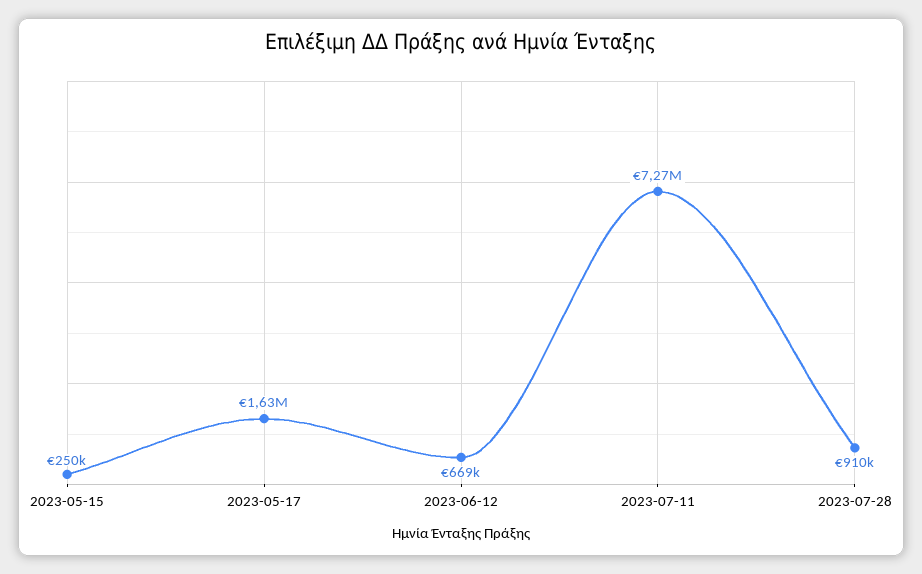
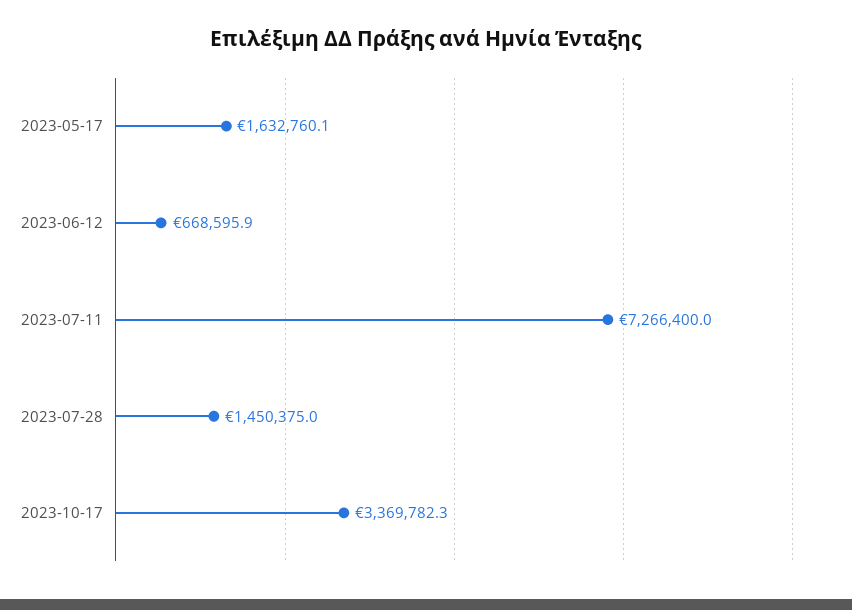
2023-05-15: 250000 -> none
2023-07-28: 910000 -> 1450375
2023-10-17: none -> 3369782.3

